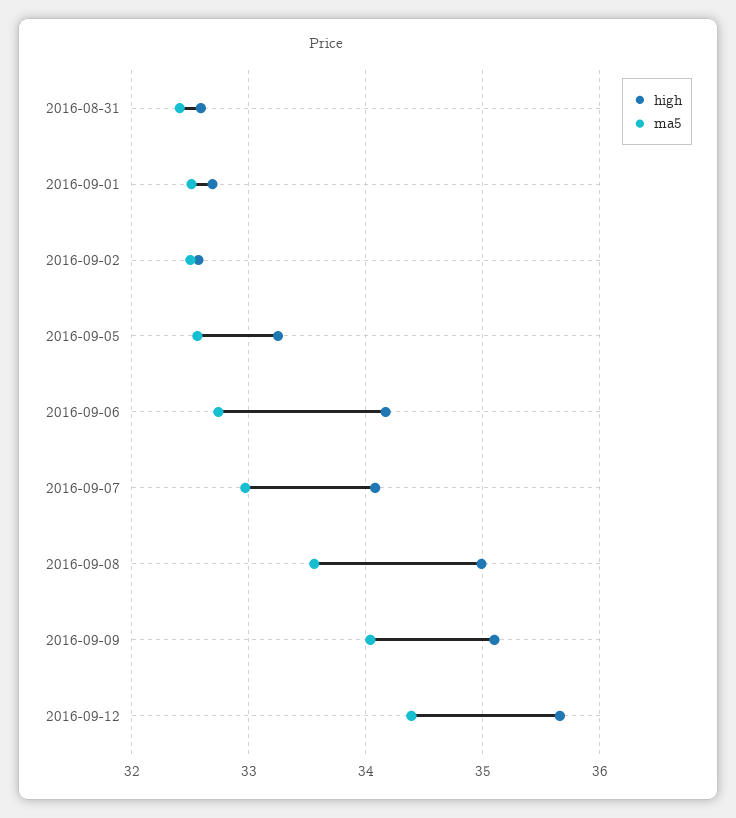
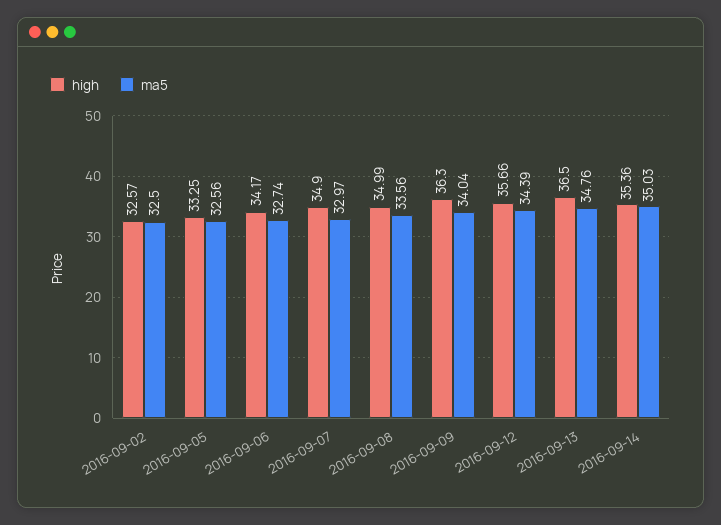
high, 2016-08-31: 32.6 -> none
ma5, 2016-08-31: 32.4 -> none
high, 2016-09-01: 32.7 -> none
ma5, 2016-09-01: 32.5 -> none
high, 2016-09-07: 34.1 -> 34.9
high, 2016-09-09: 35.1 -> 36.3
high, 2016-09-13: none -> 36.5
ma5, 2016-09-13: none -> 34.76
high, 2016-09-14: none -> 35.36
ma5, 2016-09-14: none -> 35.03

